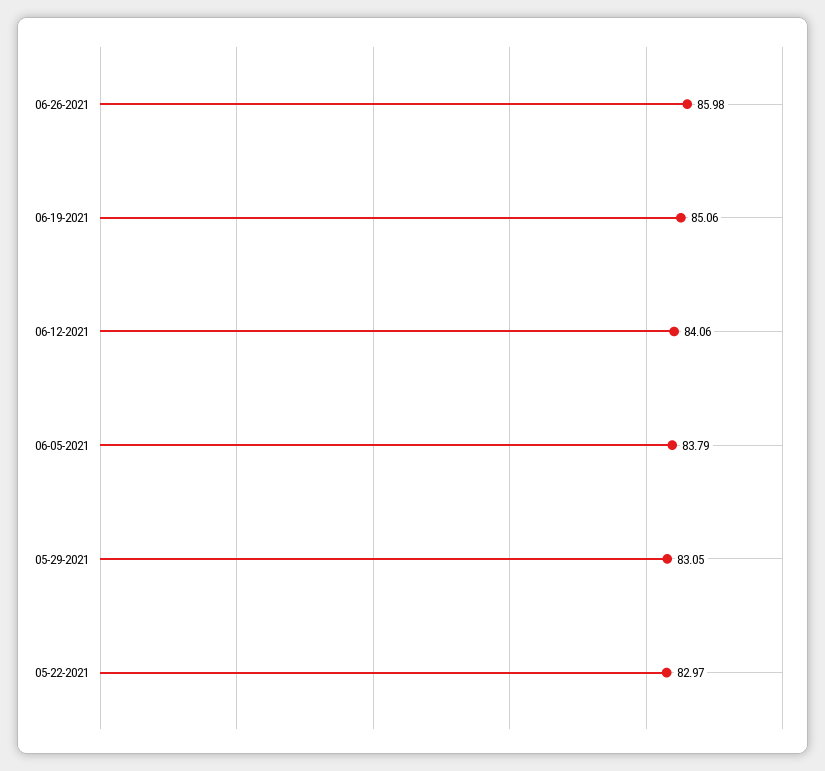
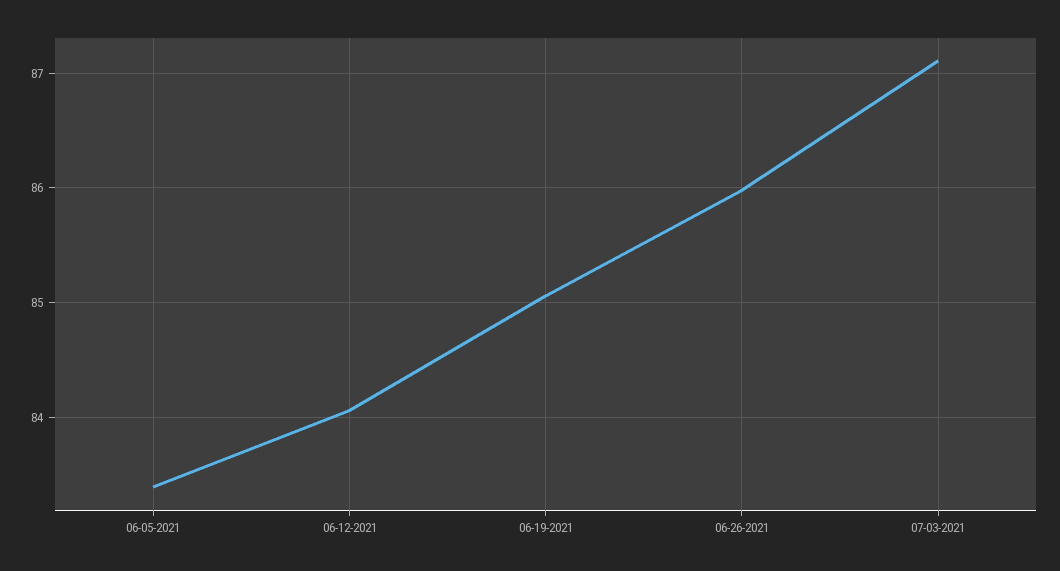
06-05-2021: 83.79 -> 83.4
05-29-2021: 83.05 -> none
05-22-2021: 82.97 -> none
07-03-2021: none -> 87.1

